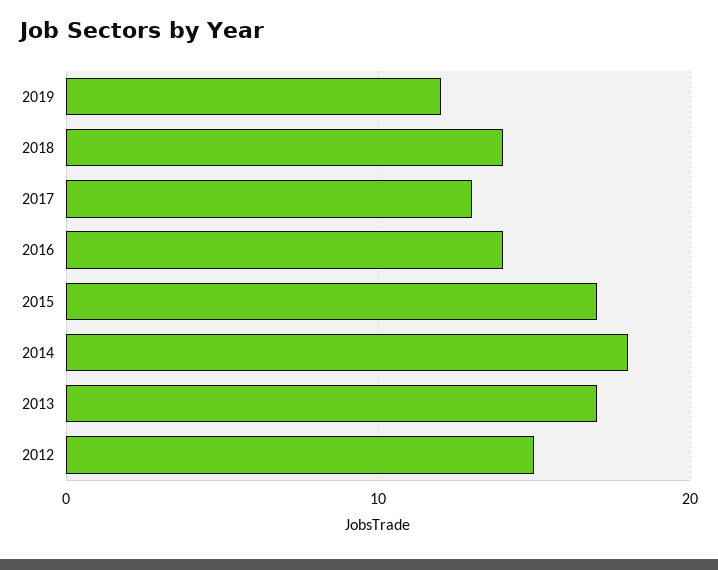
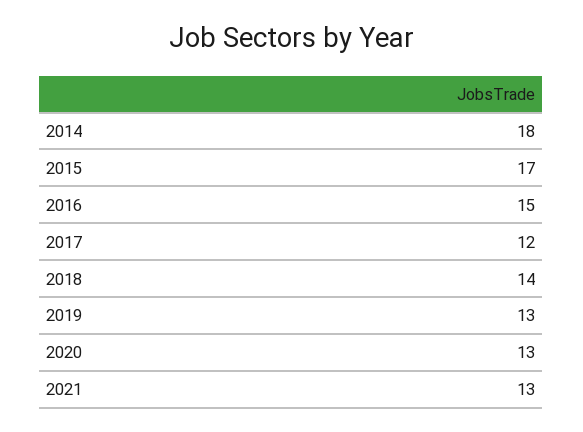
2019: 12 -> 13
2017: 13 -> 12
2016: 14 -> 15
2013: 17 -> none
2012: 15 -> none
2020: none -> 13
2021: none -> 13

